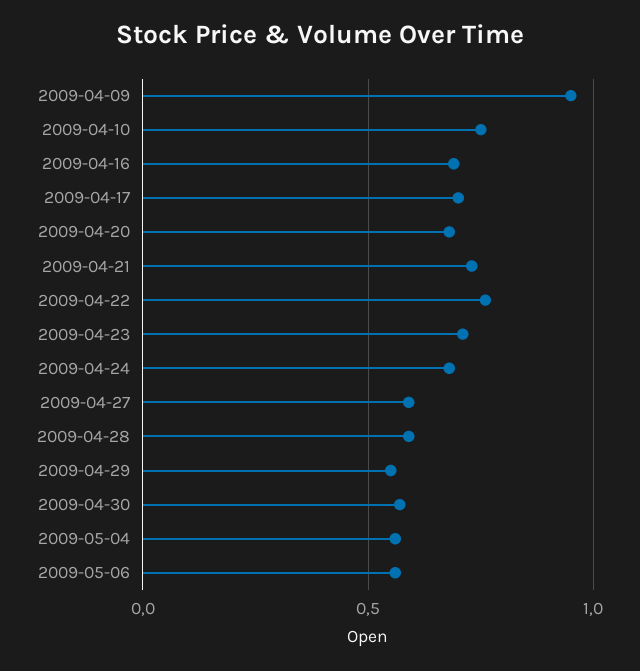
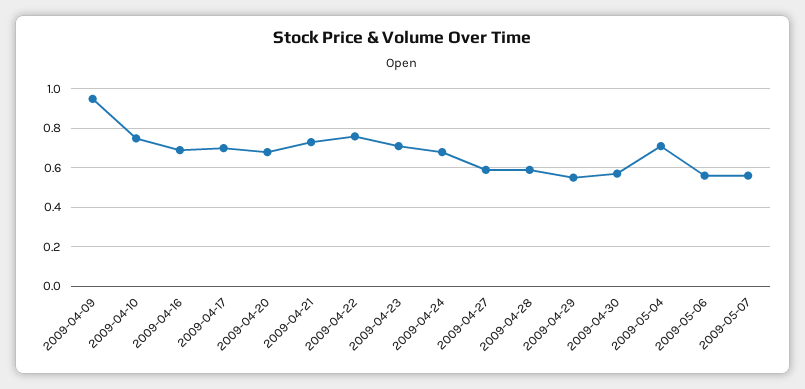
2009-05-04: 0.55 -> 0.7
2009-05-07: none -> 0.55

